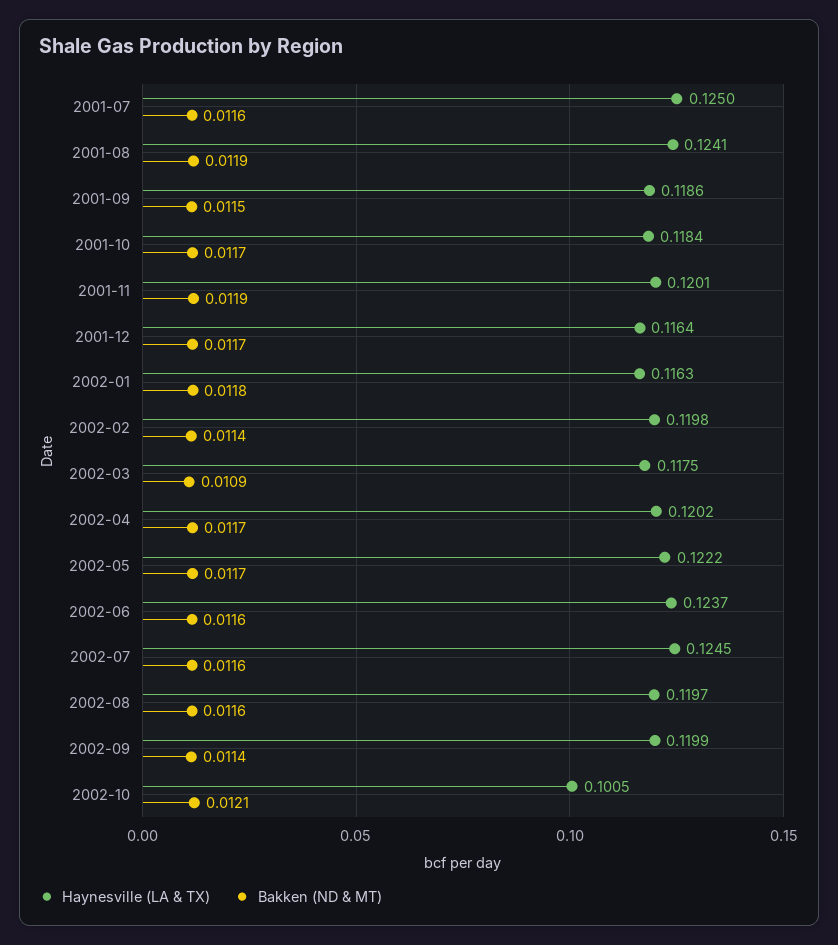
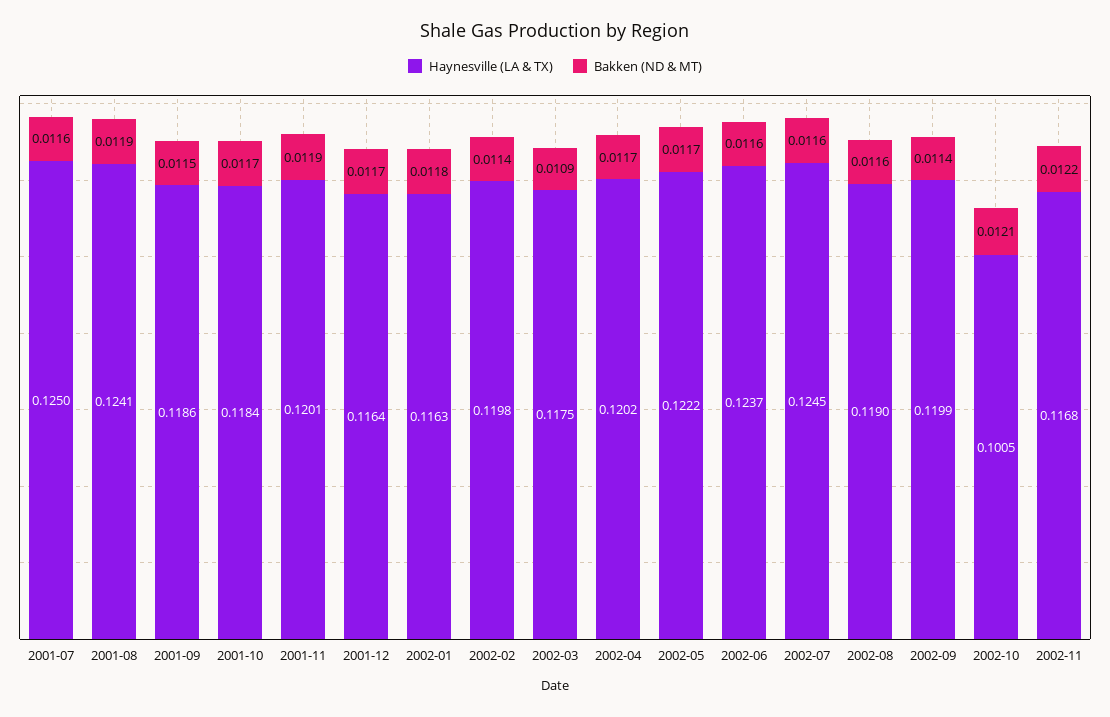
Haynesville (LA & TX), 2002-08: 0.1197 -> 0.119
Haynesville (LA & TX), 2002-11: none -> 0.1168
Bakken (ND & MT), 2002-11: none -> 0.0122

